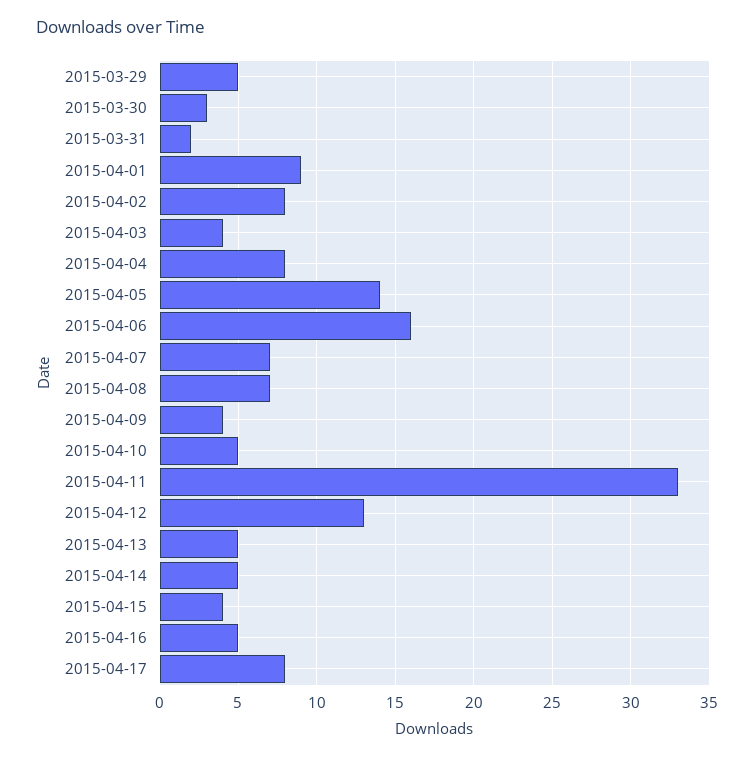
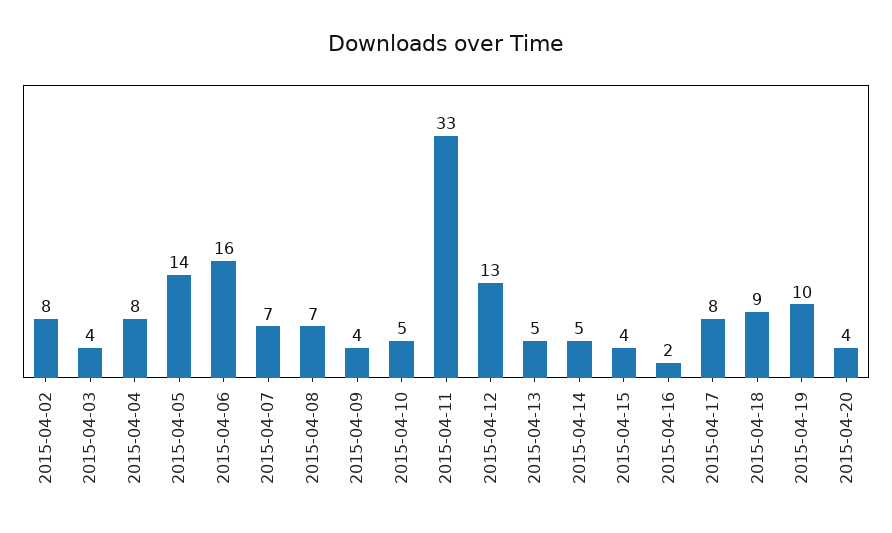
2015-03-29: 5 -> none
2015-03-30: 3 -> none
2015-03-31: 2 -> none
2015-04-01: 9 -> none
2015-04-16: 5 -> 2
2015-04-18: none -> 9
2015-04-19: none -> 10
2015-04-20: none -> 4

